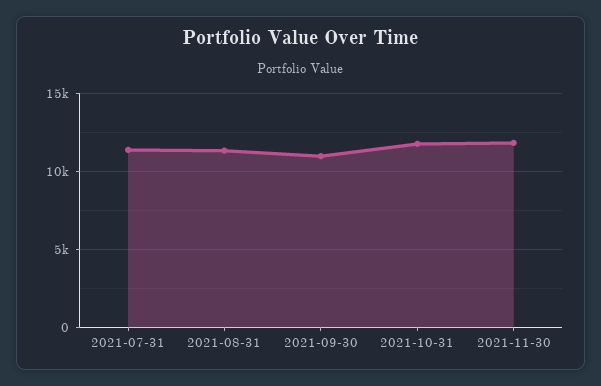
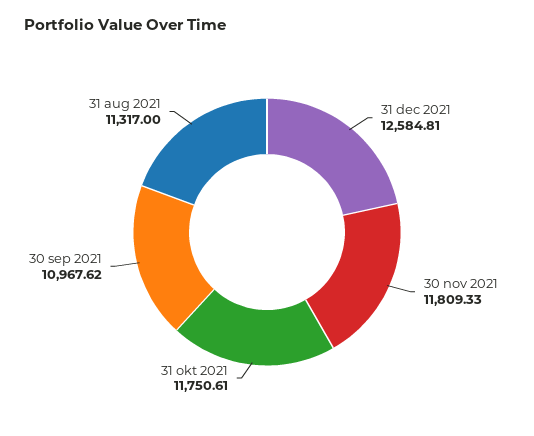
2021-07-31: 11500 -> none
31 dec 2021: none -> 12584.81

